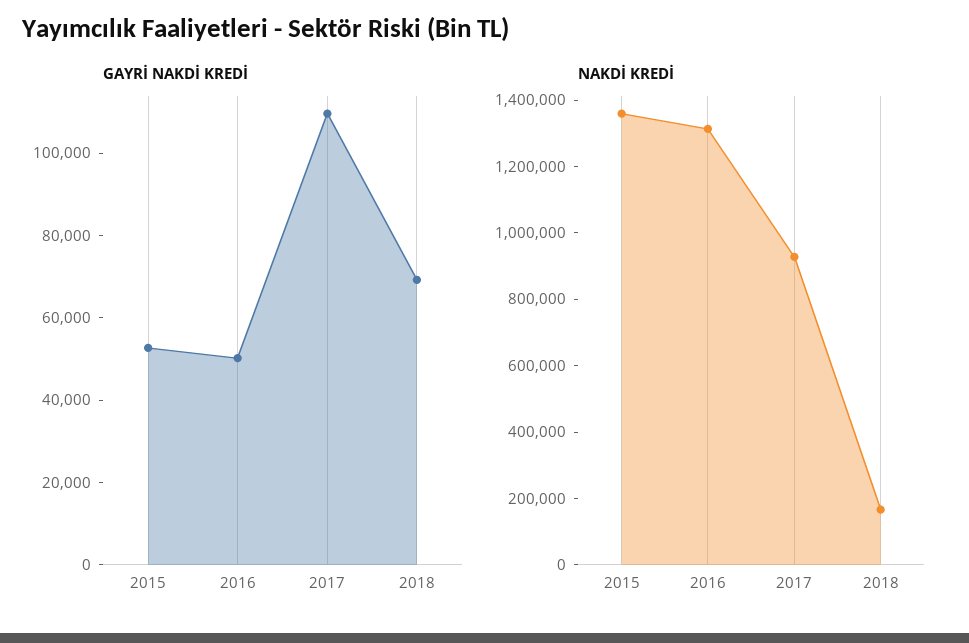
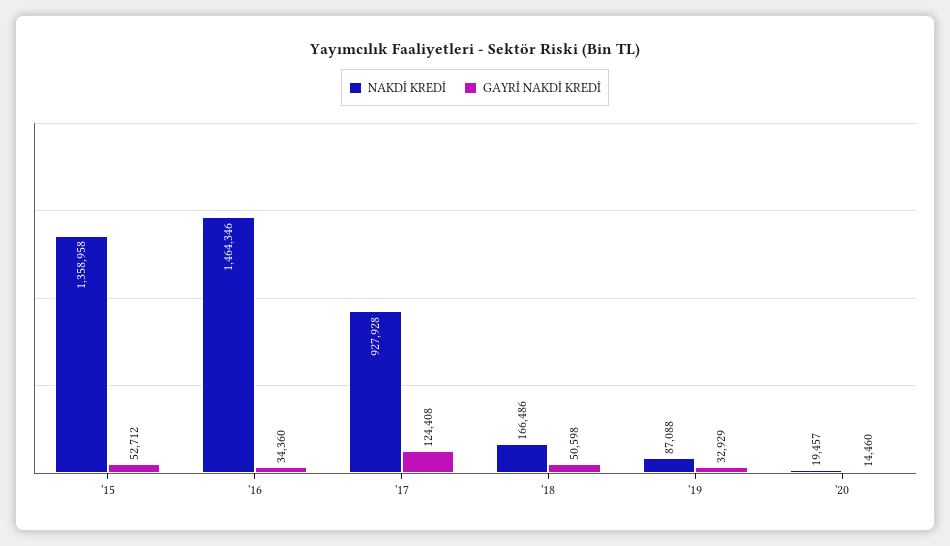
GAYRİ NAKDİ KREDİ, 2016: 50000 -> 34360
GAYRİ NAKDİ KREDİ, 2017: 110000 -> 124408
GAYRİ NAKDİ KREDİ, 2018: 70000 -> 50598
NAKDİ KREDİ, 2016: 1300000 -> 1464346
NAKDİ KREDİ, '19: none -> 87088
GAYRİ NAKDİ KREDİ, '19: none -> 32929
NAKDİ KREDİ, '20: none -> 19457
GAYRİ NAKDİ KREDİ, '20: none -> 14460

